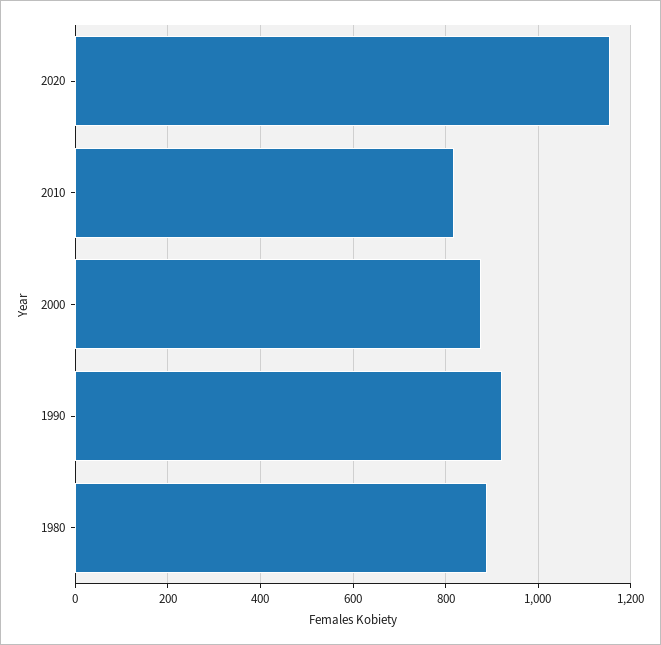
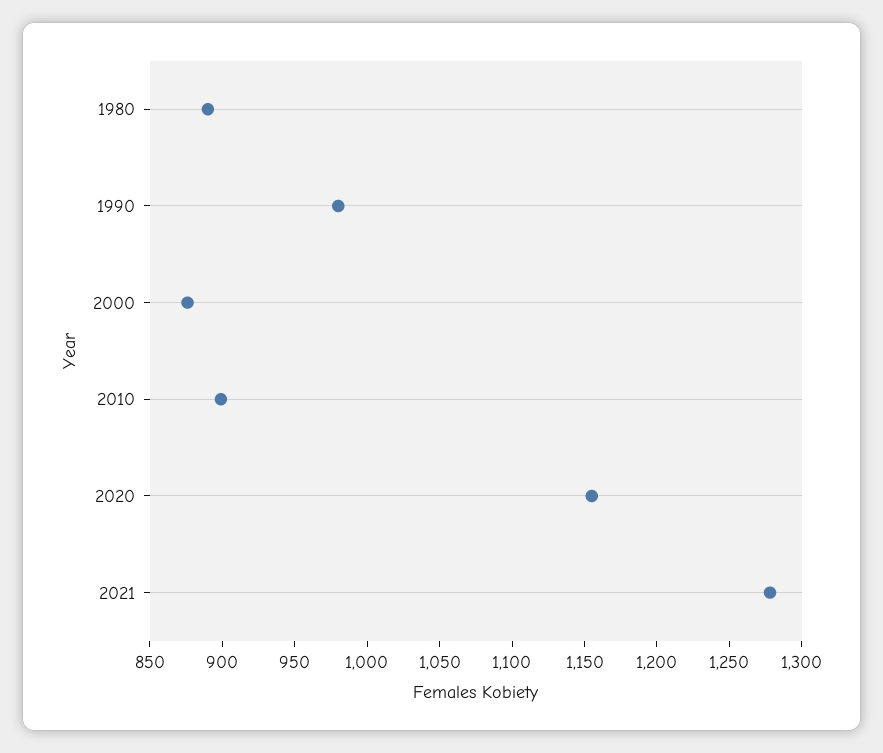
2010: 820 -> 900
1990: 920 -> 980
2021: none -> 1280

